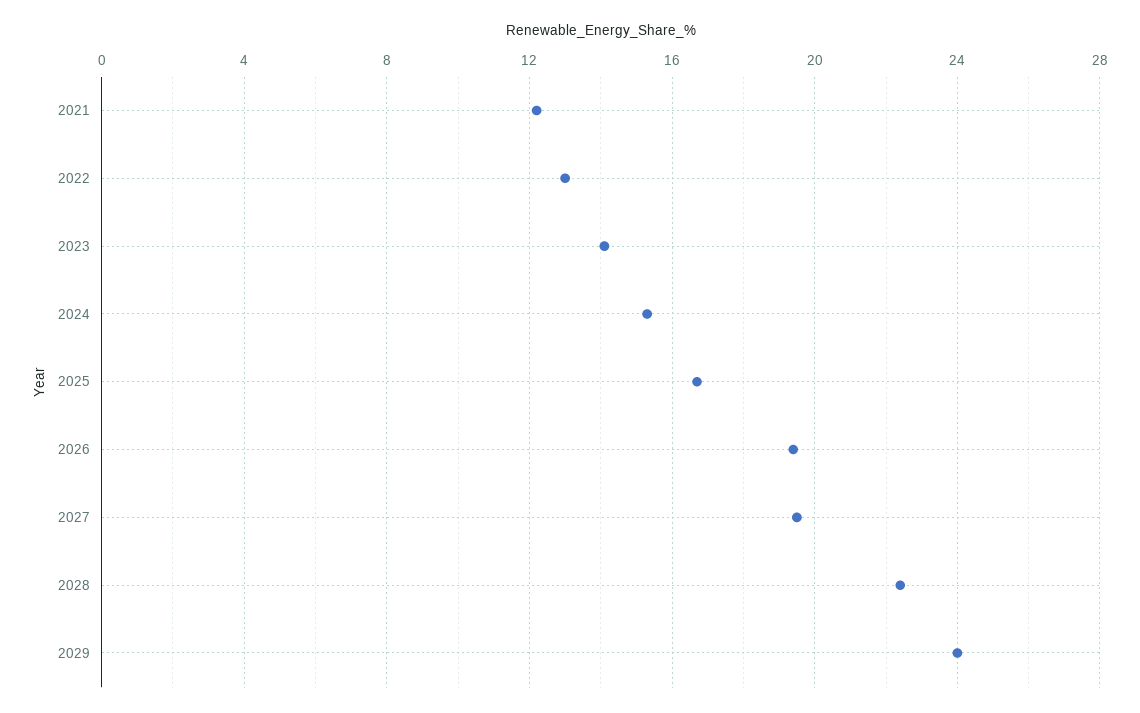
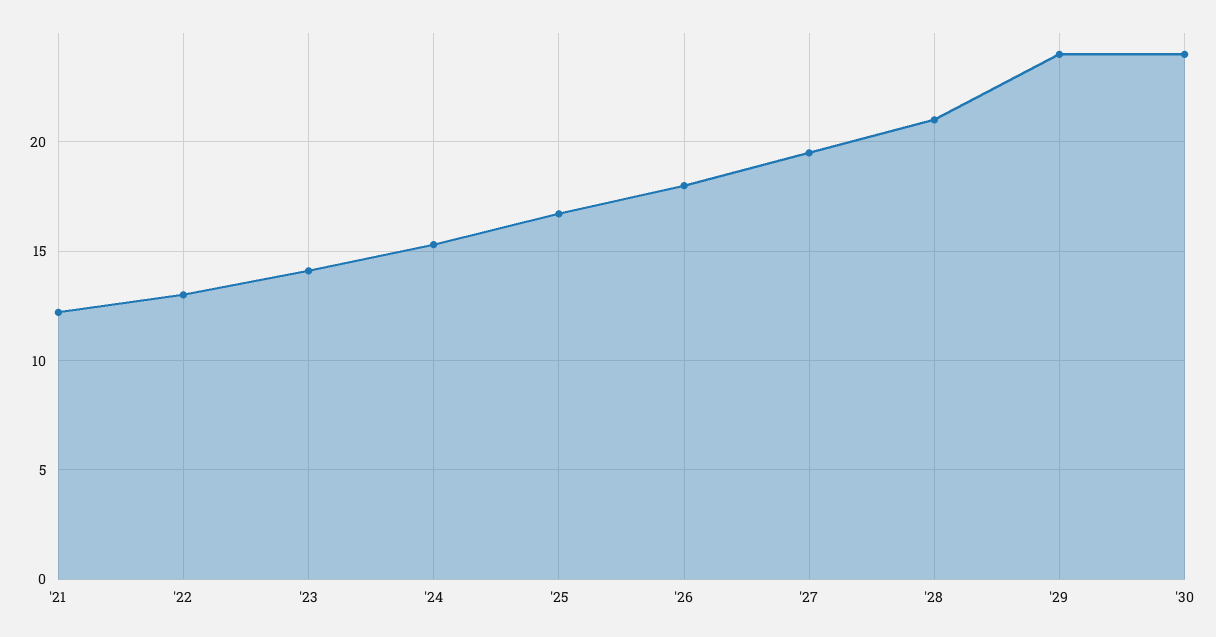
2026: 19.5 -> 18
2028: 22.5 -> 21
'30: none -> 24

